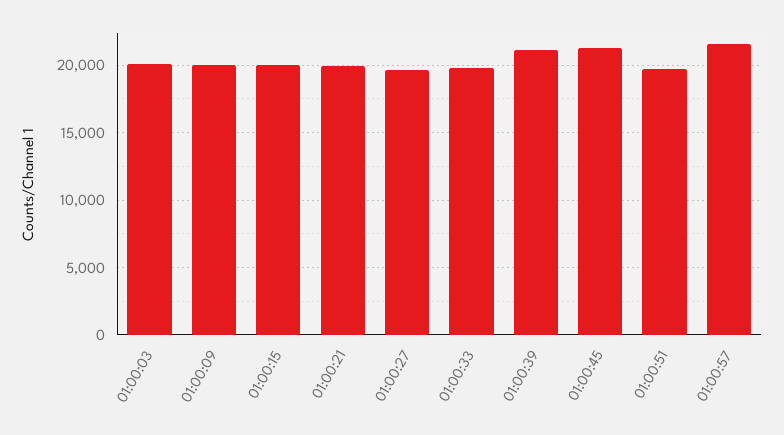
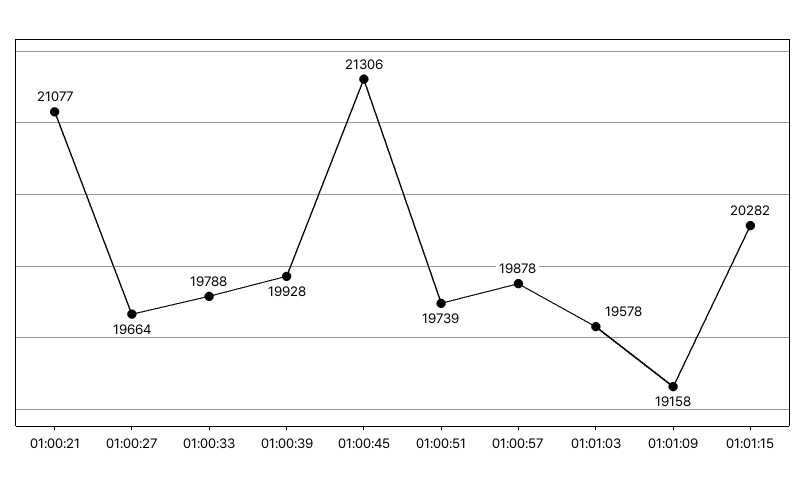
01:00:03: 20000 -> none
01:00:09: 20000 -> none
01:00:15: 20000 -> none
01:00:21: 20000 -> 21077
01:00:39: 21000 -> 19928
01:00:57: 21500 -> 19878
01:01:03: none -> 19578
01:01:09: none -> 19158
01:01:15: none -> 20282

